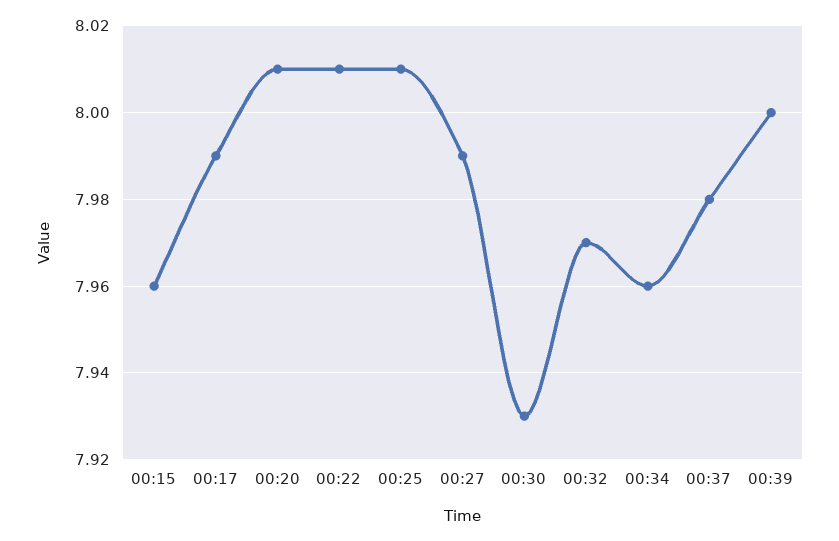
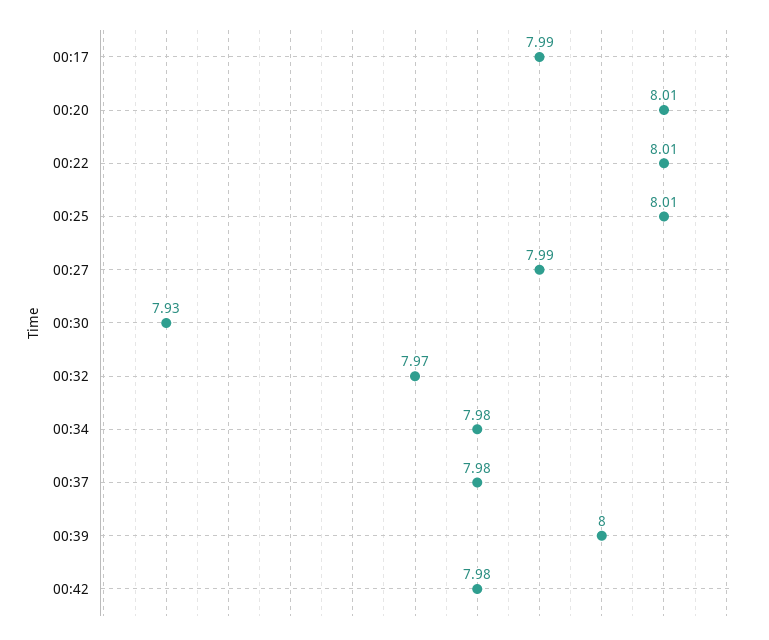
00:15: 7.96 -> none
00:34: 7.96 -> 7.98
00:42: none -> 7.98

